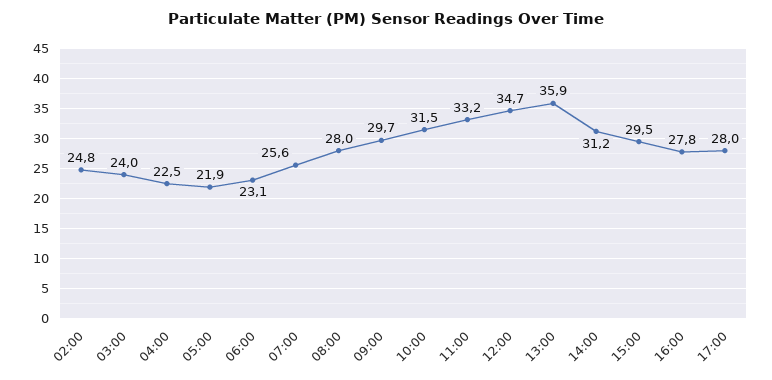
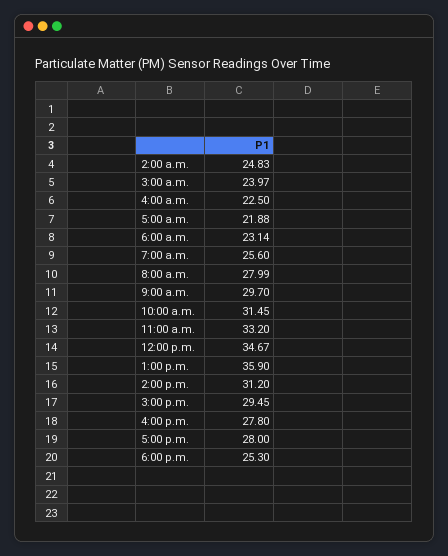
6:00 p.m.: none -> 25.3

